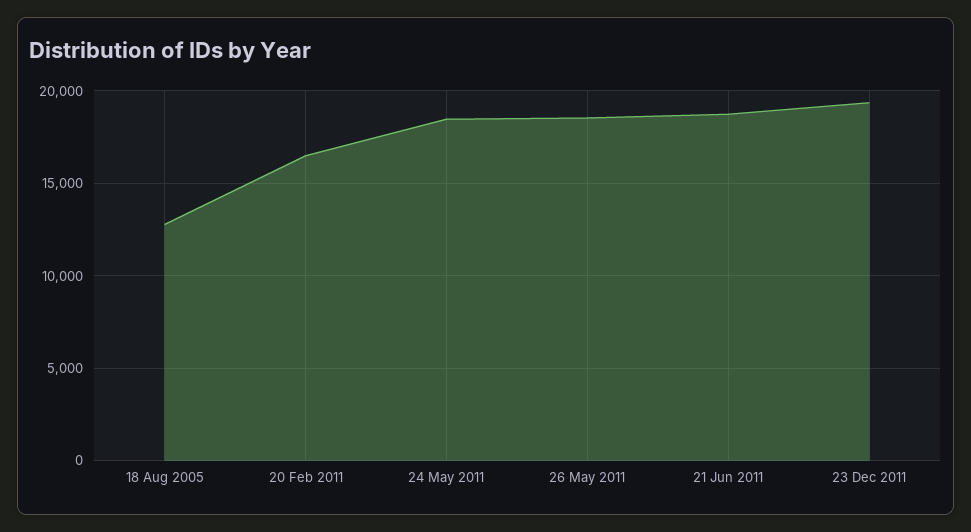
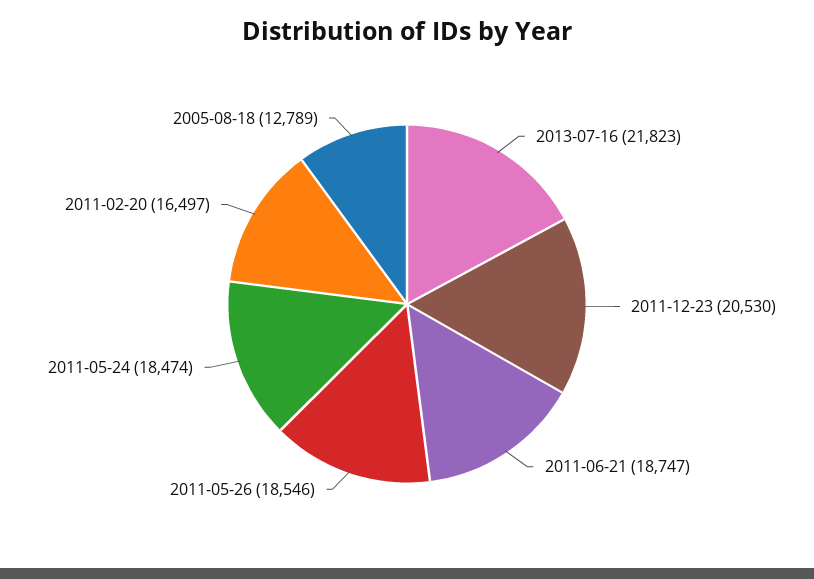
23 Dec 2011: 19500 -> 20530
2013-07-16: none -> 21823

